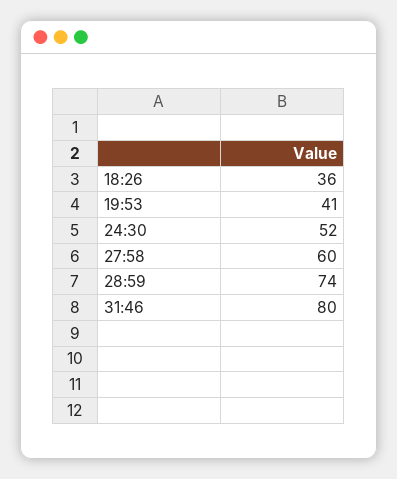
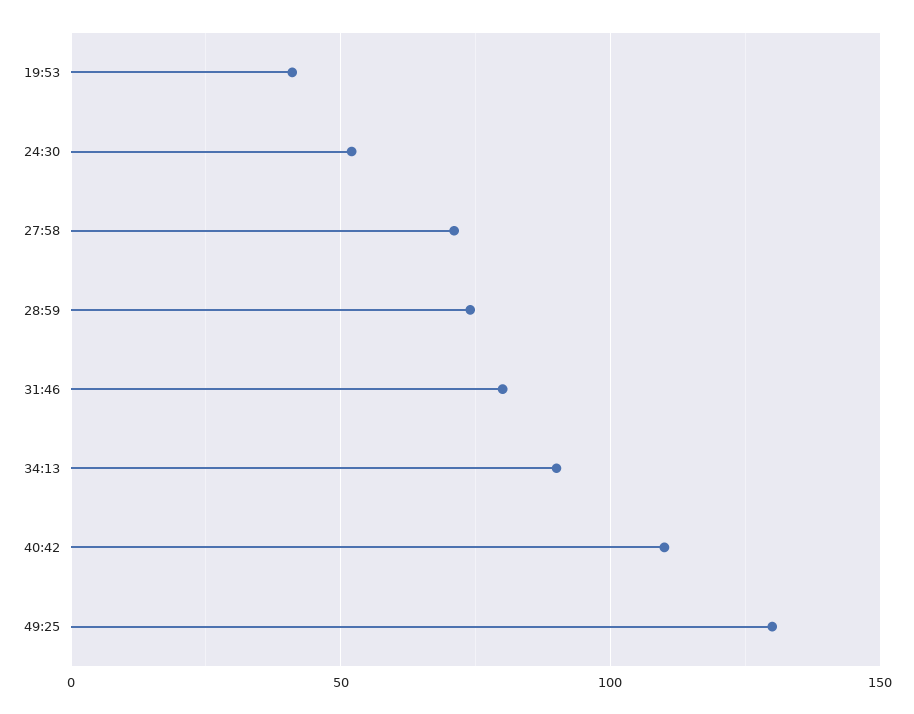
18:26: 36 -> none
27:58: 60 -> 70
34:13: none -> 90
40:42: none -> 110
49:25: none -> 130

